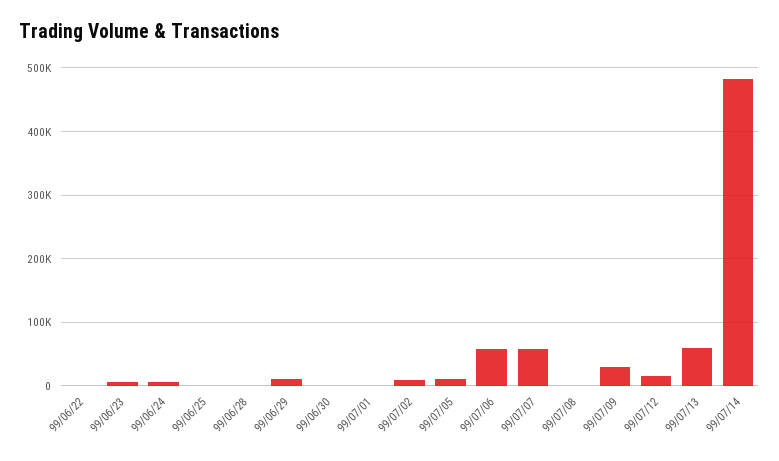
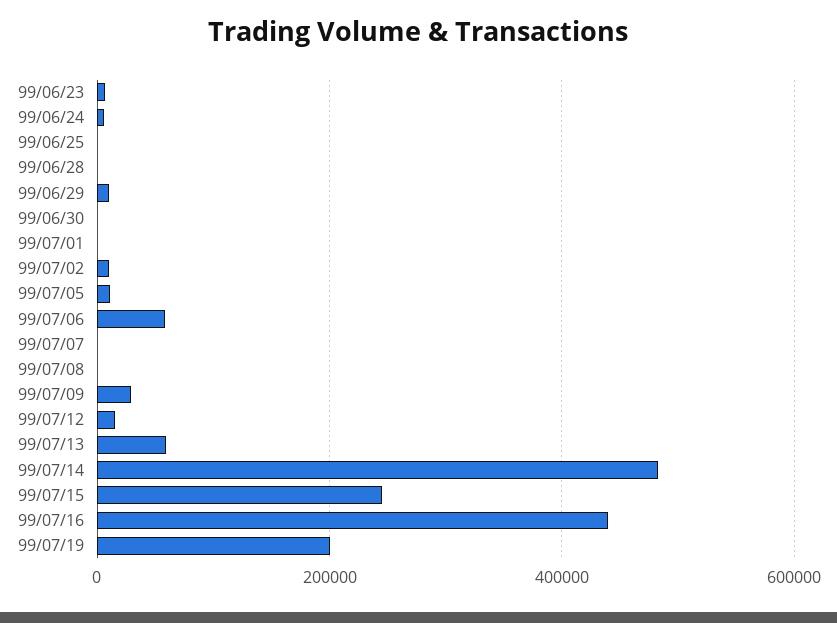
99/06/22: 0 -> none
99/07/07: 60000 -> 0
99/07/15: none -> 240000
99/07/16: none -> 440000
99/07/19: none -> 200000

